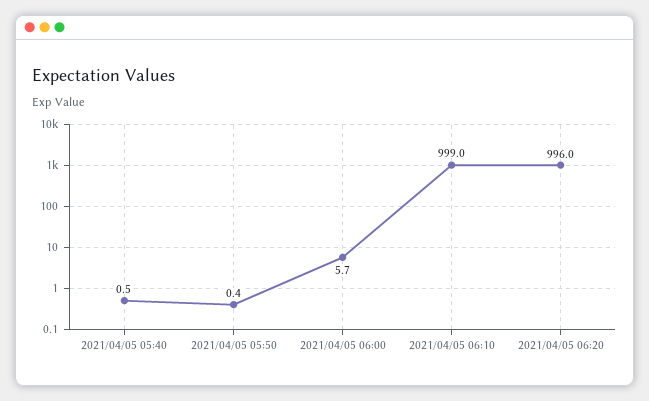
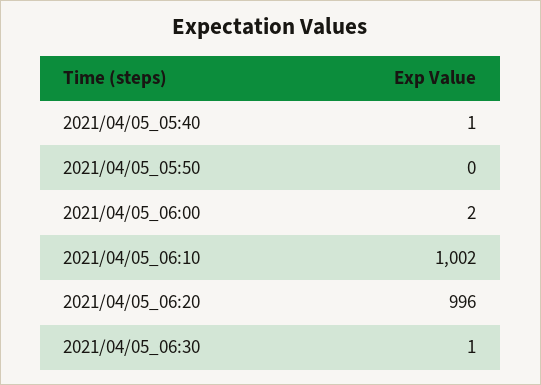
2021/04/05 06:00: 5.7 -> 2
2021/04/05 06:10: 999 -> 1002
2021/04/05_06:30: none -> 1

